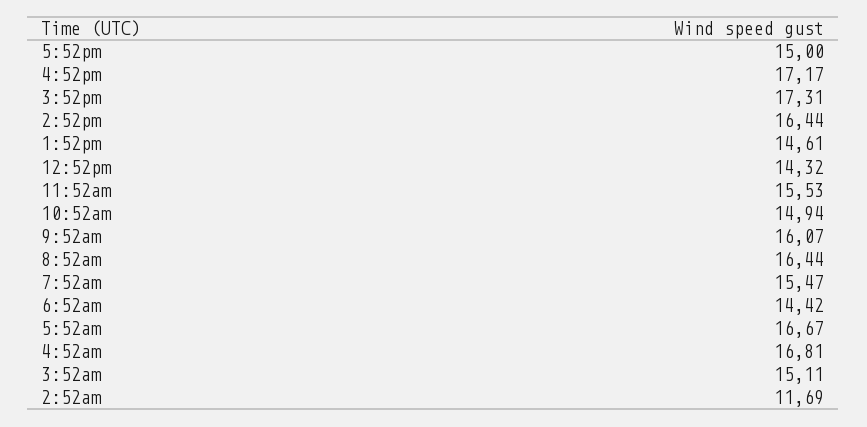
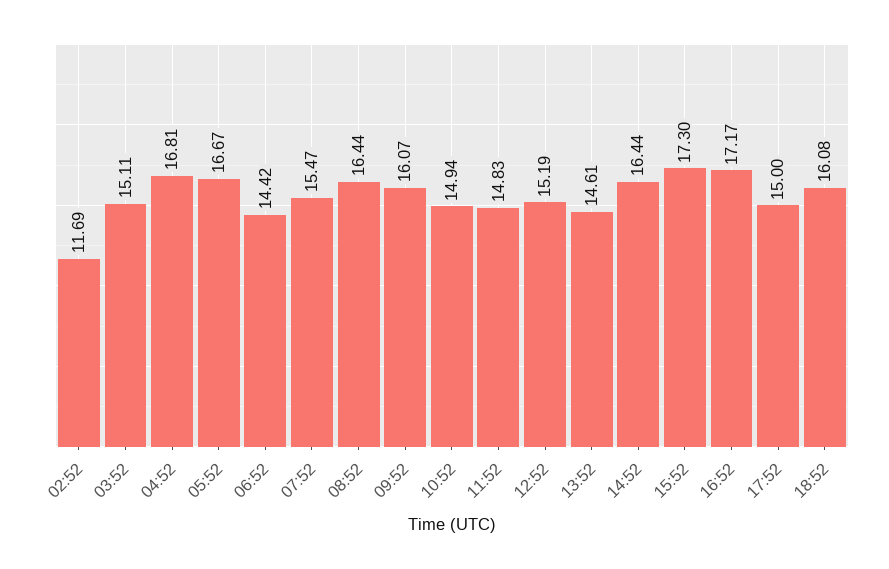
3:52pm: 17.31 -> 17.3
12:52pm: 14.32 -> 15.19
11:52am: 15.53 -> 14.83
18:52: none -> 16.08

